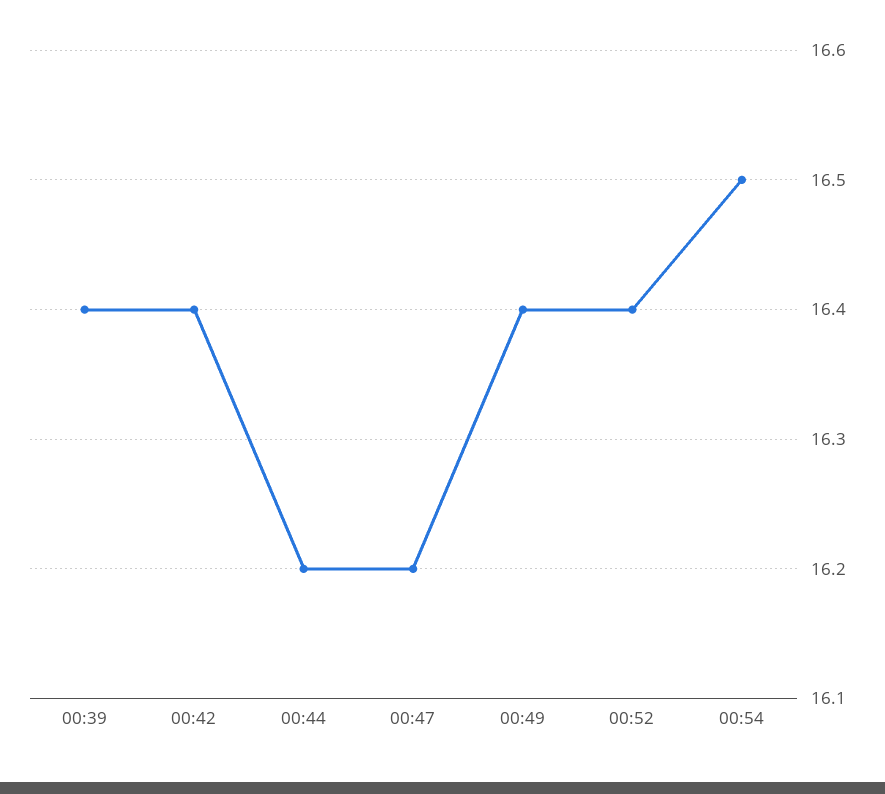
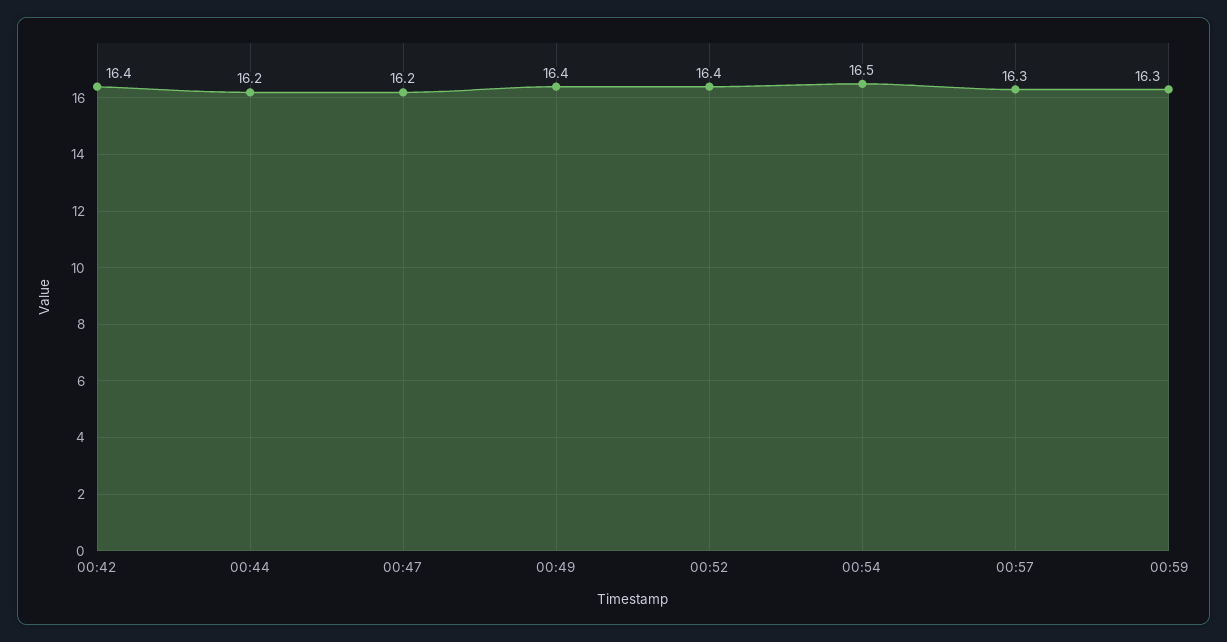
00:39: 16.4 -> none
00:57: none -> 16.3
00:59: none -> 16.3

